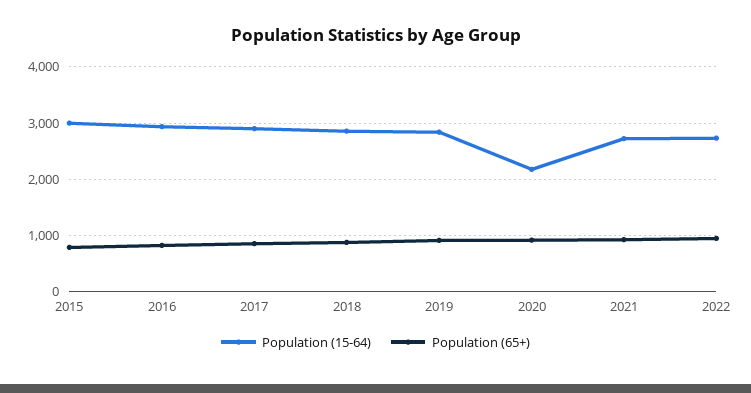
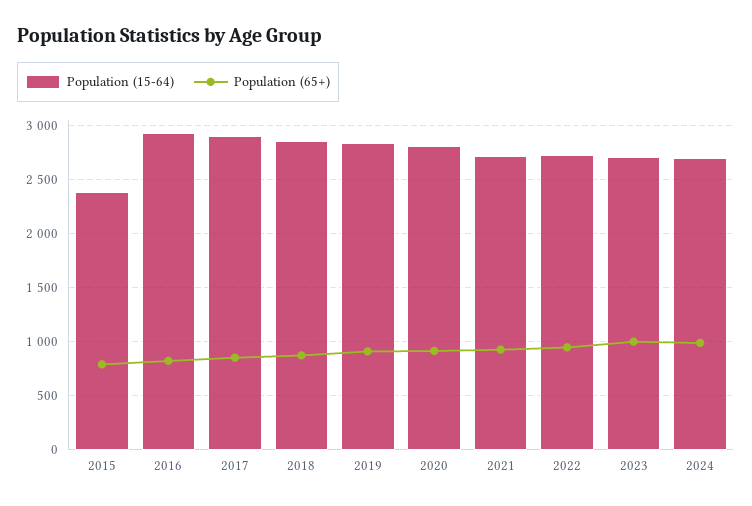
Population (15-64), 2015: 3000 -> 2400
Population (15-64), 2020: 2200 -> 2800
Population (15-64), 2023: none -> 2700
Population (65+), 2023: none -> 1000
Population (15-64), 2024: none -> 2700
Population (65+), 2024: none -> 1000

